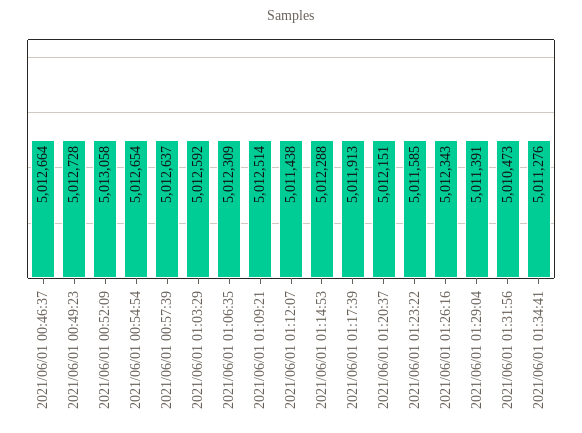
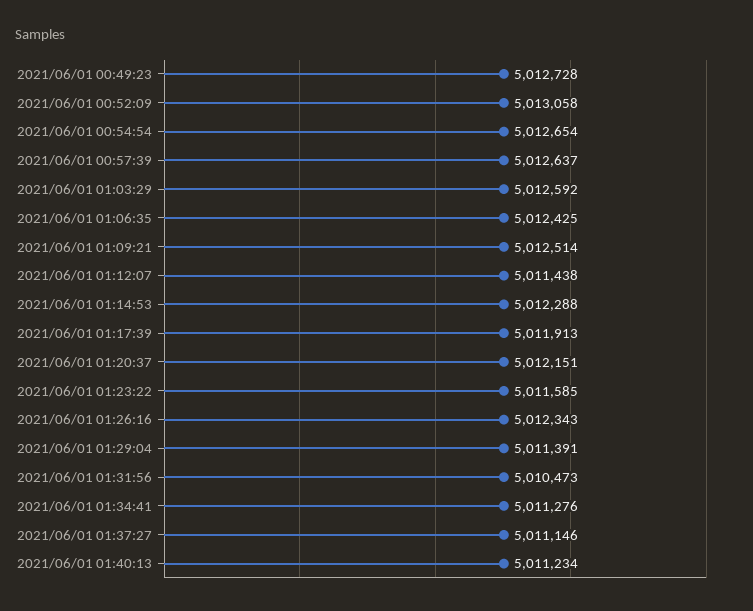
2021/06/01 00:46:37: 5012664 -> none
2021/06/01 01:06:35: 5012309 -> 5012425
2021/06/01 01:37:27: none -> 5011146
2021/06/01 01:40:13: none -> 5011234

